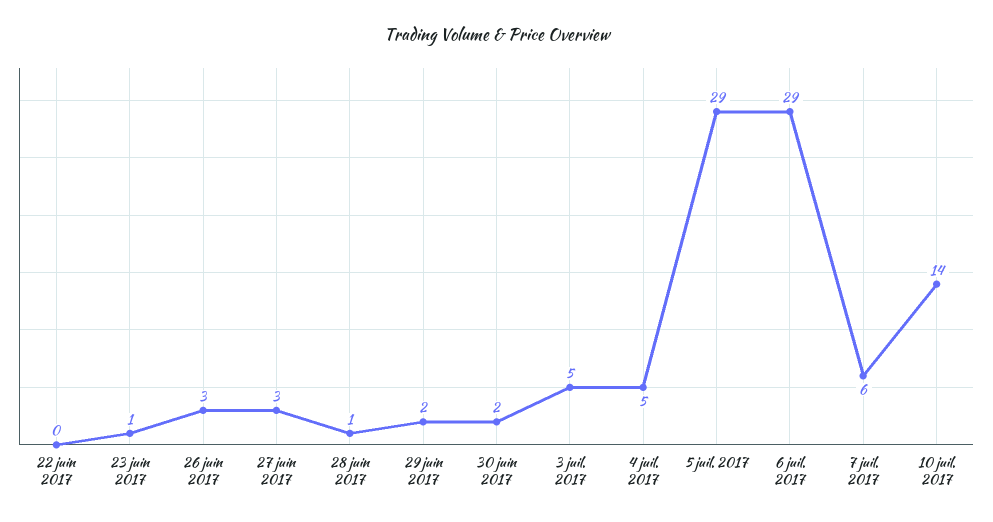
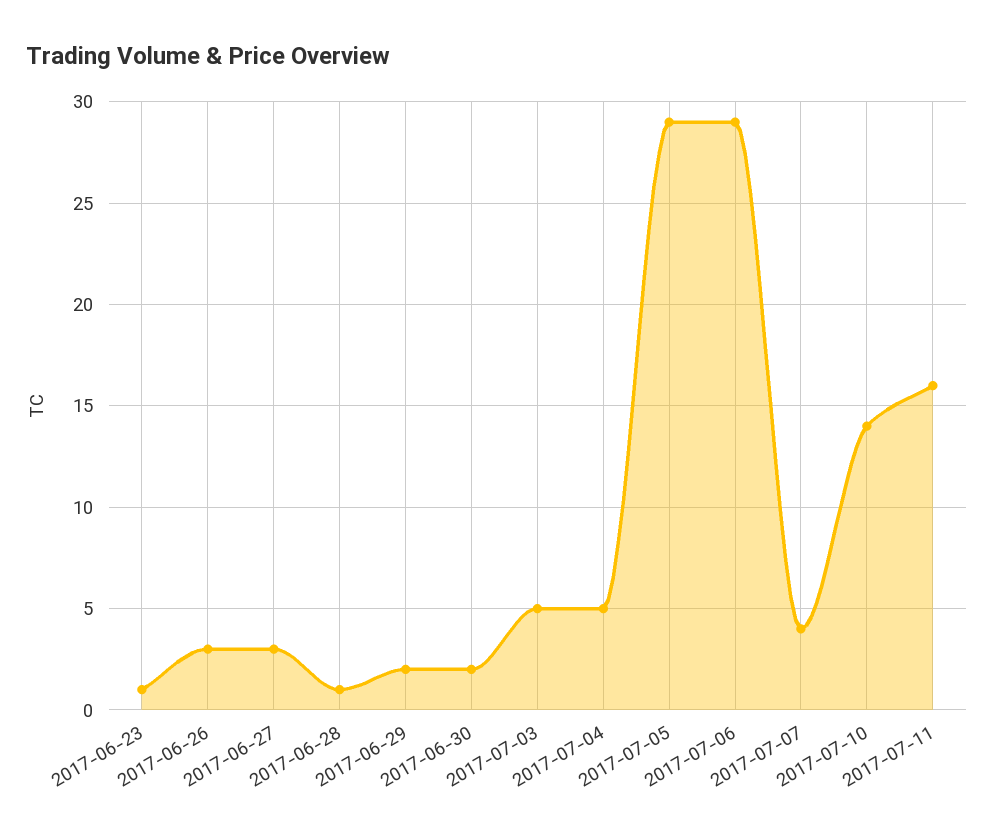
22 juin 2017: 0 -> none
7 juil. 2017: 6 -> 4
2017-07-11: none -> 16

